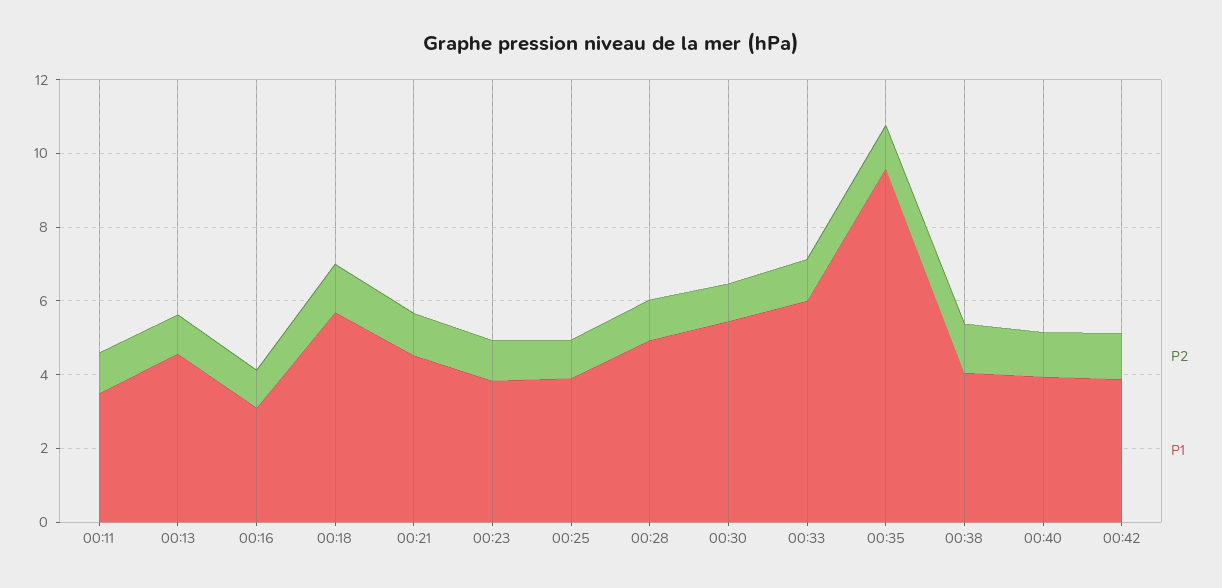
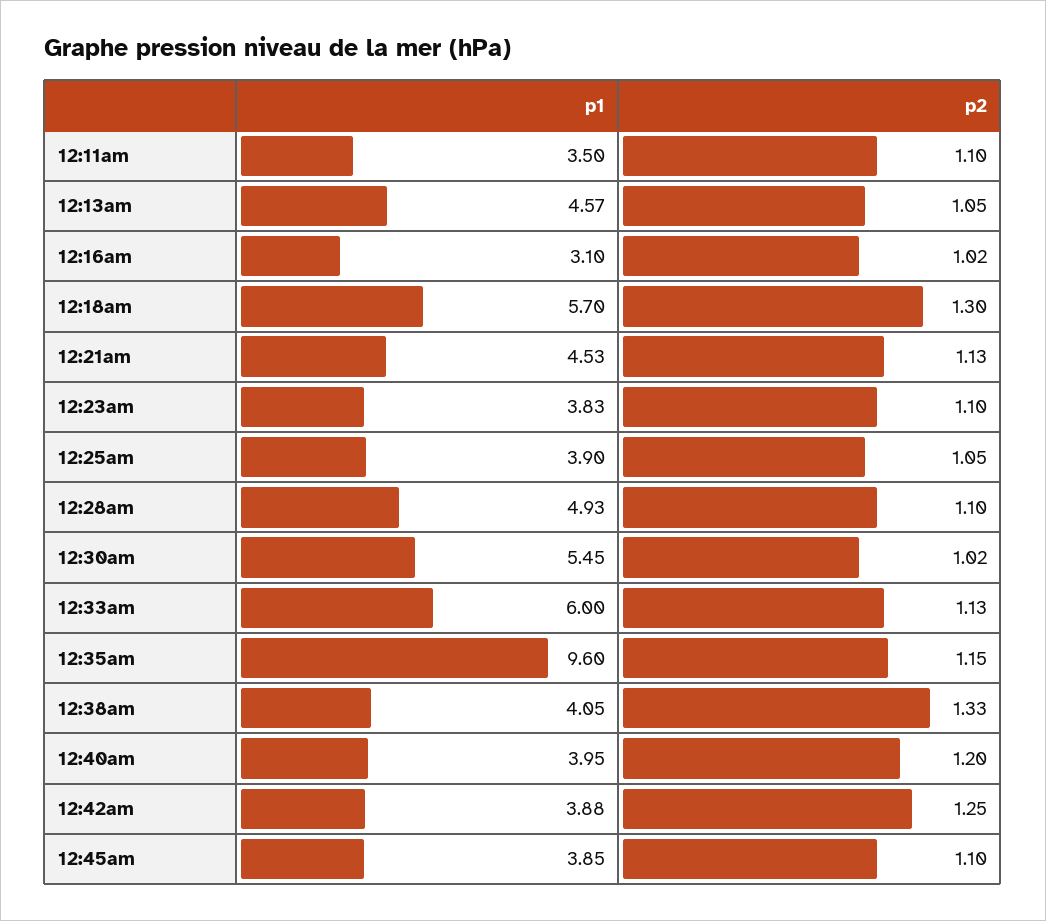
P1, 12:45am: none -> 3.85
P2, 12:45am: none -> 1.1

